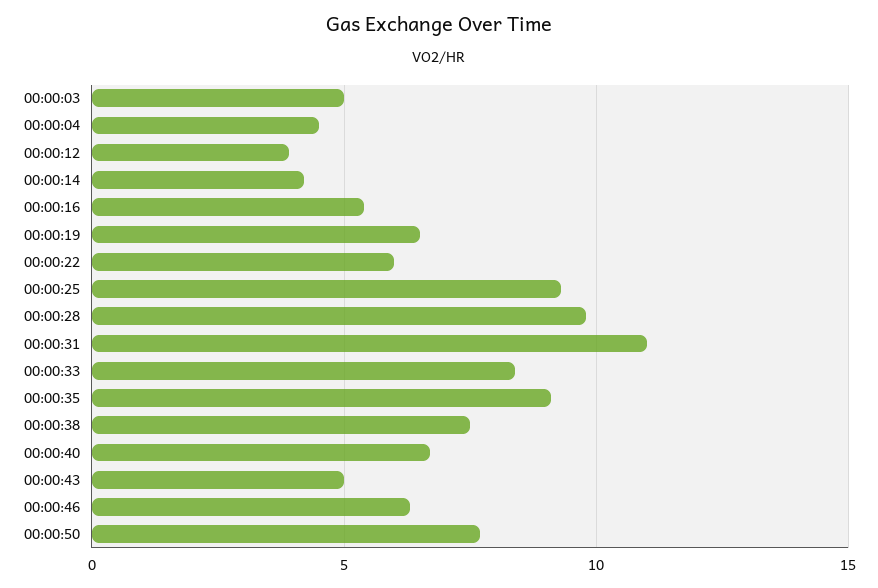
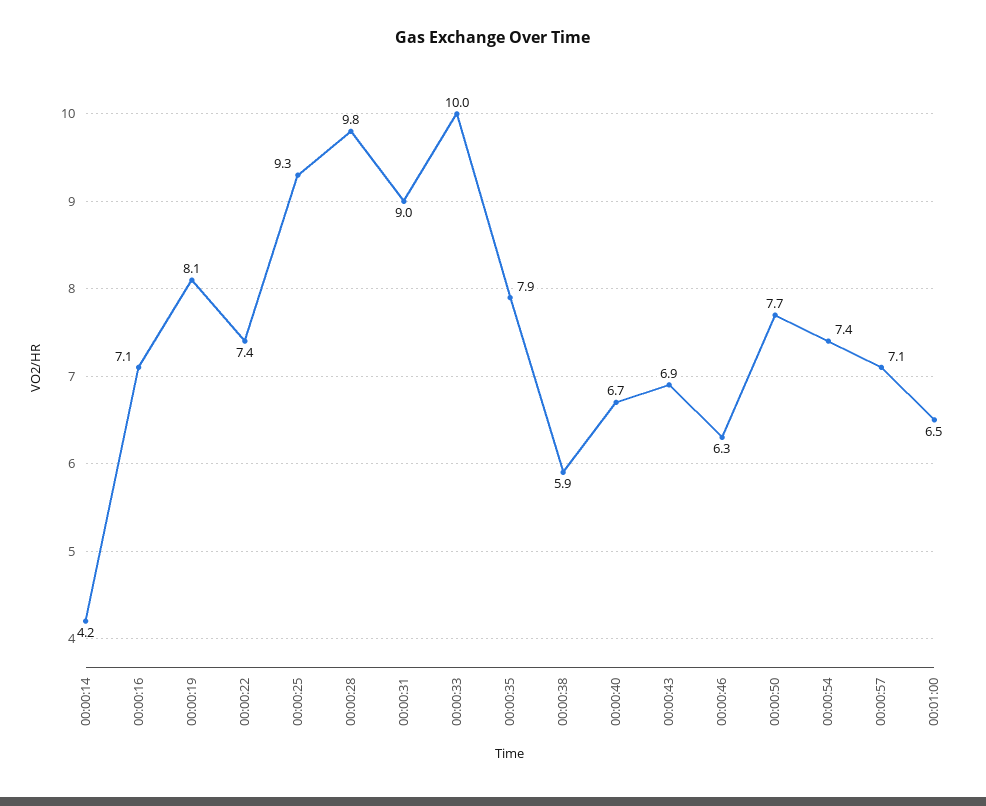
00:00:03: 5 -> none
00:00:04: 4.5 -> none
00:00:12: 4 -> none
00:00:16: 5.5 -> 7.1
00:00:19: 6.5 -> 8.1
00:00:22: 6 -> 7.4
00:00:31: 11 -> 9
00:00:33: 8.5 -> 10
00:00:35: 9 -> 7.9
00:00:38: 7.5 -> 5.9
00:00:43: 5 -> 6.9
00:00:54: none -> 7.4
00:00:57: none -> 7.1
00:01:00: none -> 6.5

